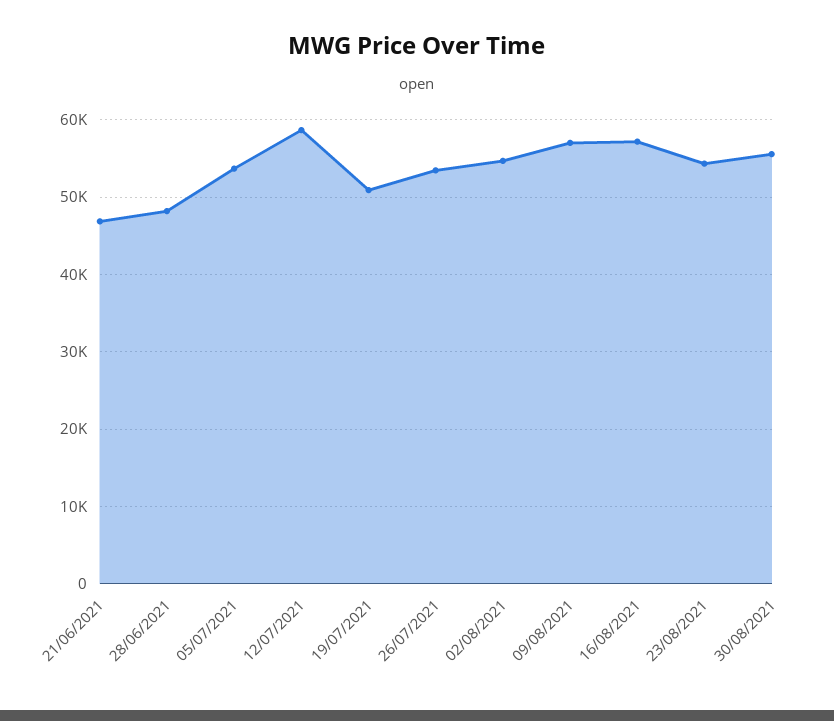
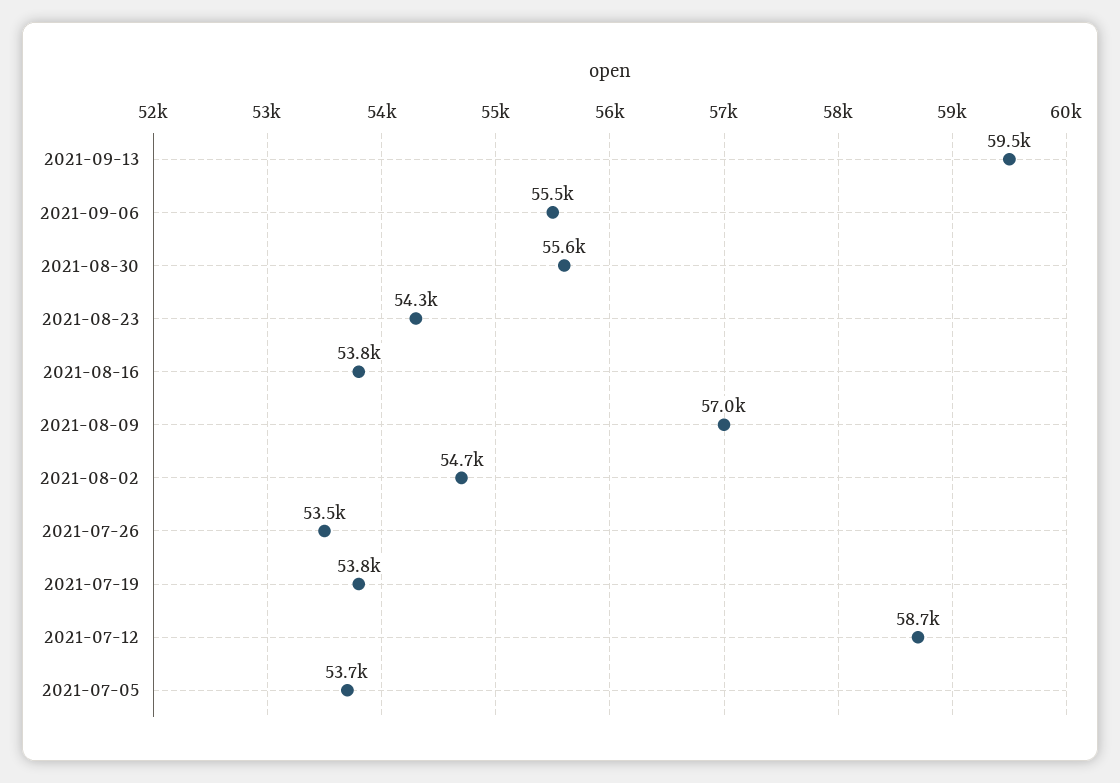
21/06/2021: 47000 -> none
28/06/2021: 48000 -> none
19/07/2021: 51000 -> 53800
16/08/2021: 57000 -> 53800
2021-09-13: none -> 59500
2021-09-06: none -> 55500

